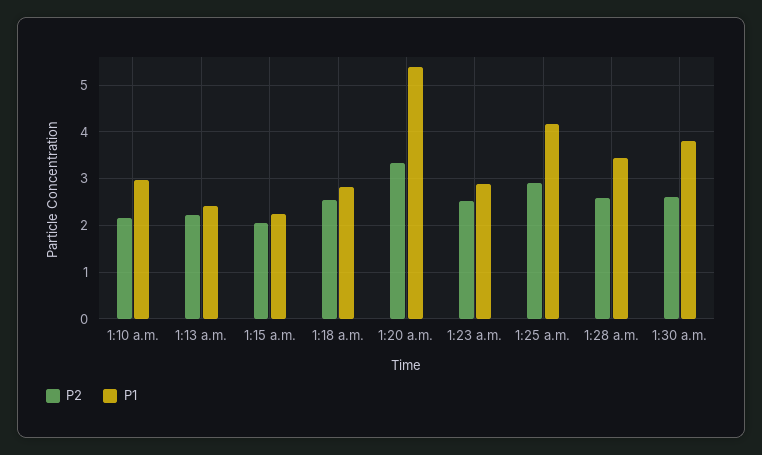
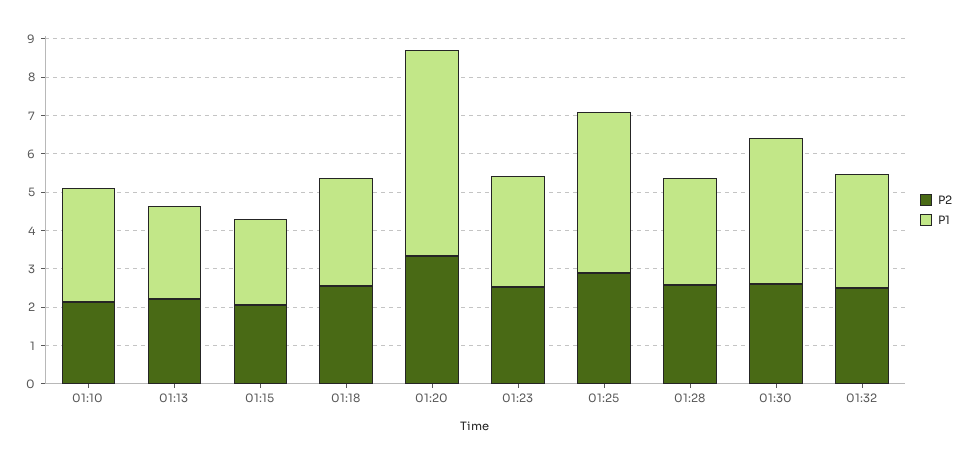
P1, 1:28 a.m.: 3.4 -> 2.75
P2, 01:32: none -> 2.5
P1, 01:32: none -> 3

